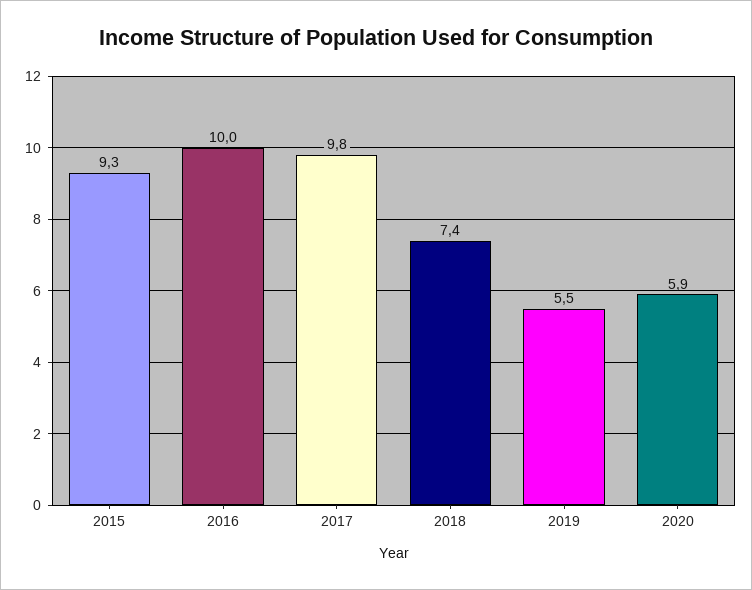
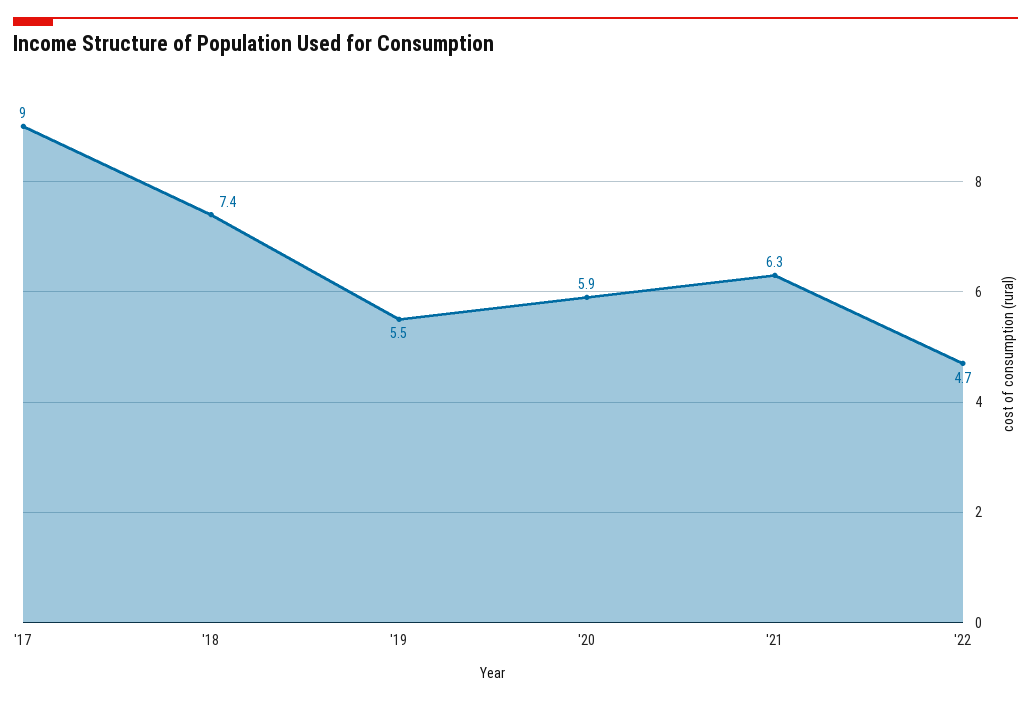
2015: 9.3 -> none
2016: 10 -> none
2017: 9.8 -> 9
'21: none -> 6.3
'22: none -> 4.7

